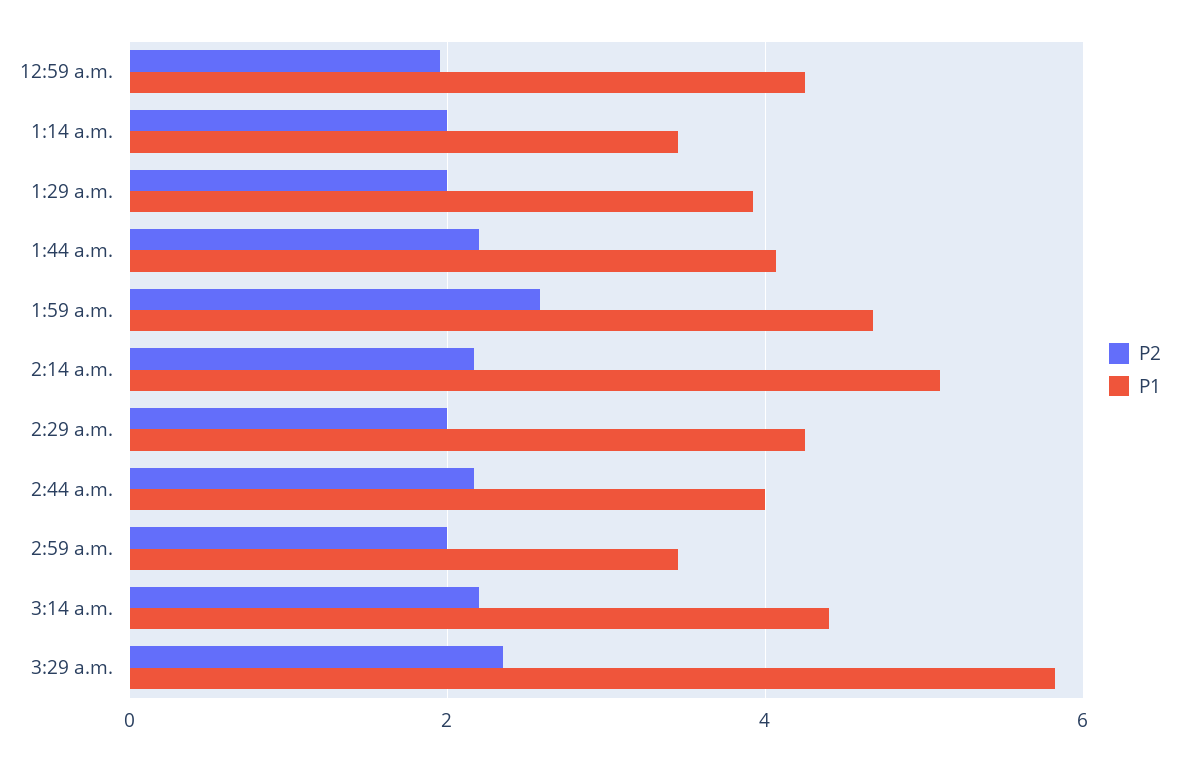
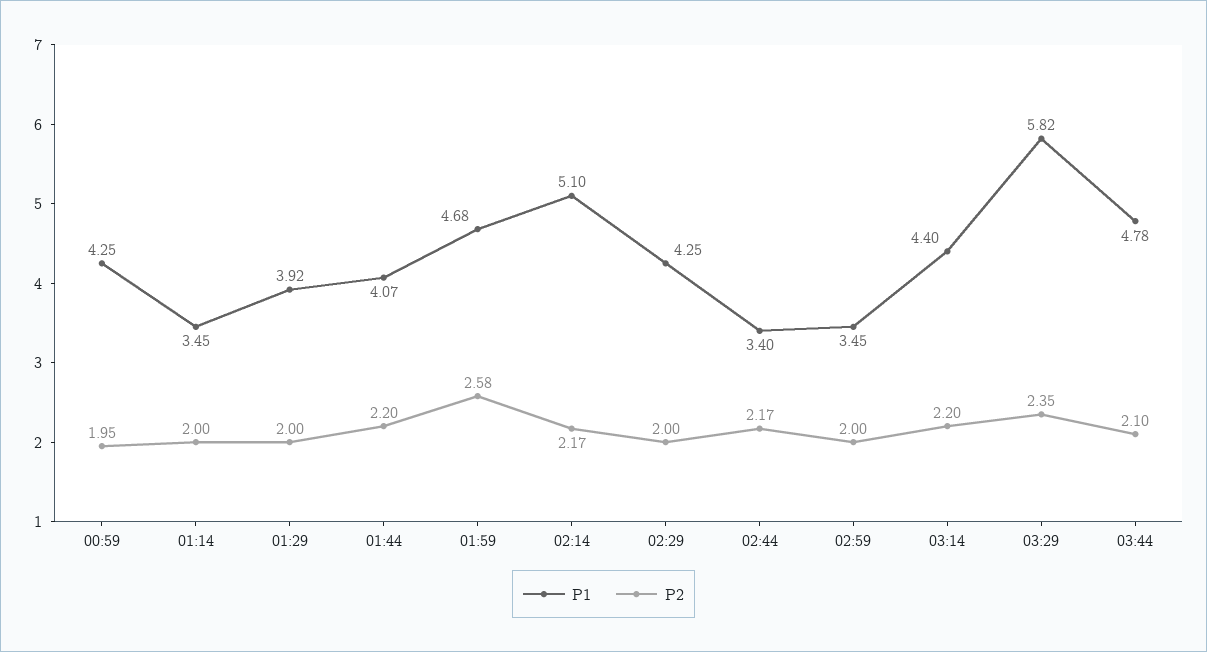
P1, 2:44 a.m.: 4 -> 3.4
P1, 03:44: none -> 4.78
P2, 03:44: none -> 2.1

